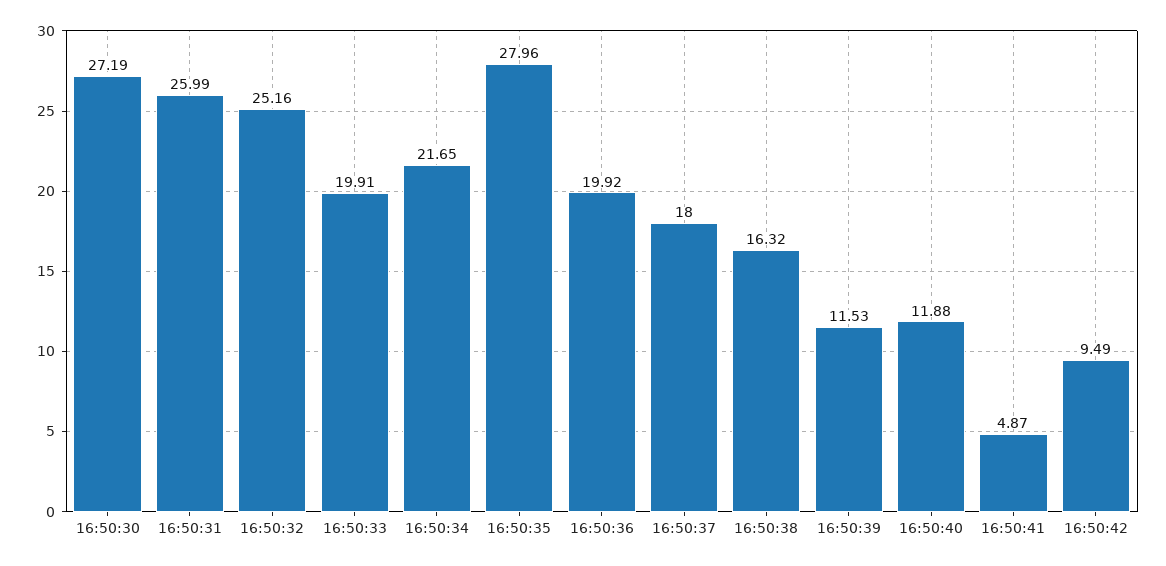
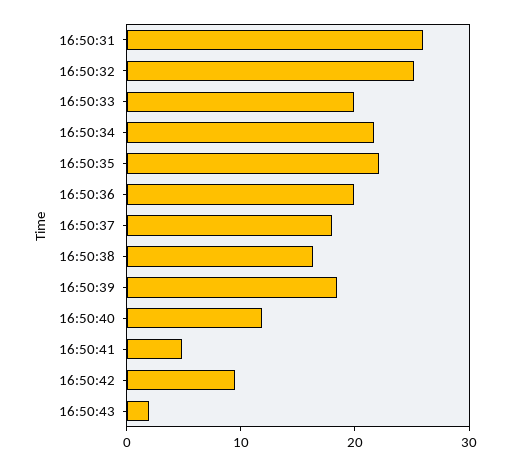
16:50:30: 27.19 -> none
16:50:35: 27.96 -> 22
16:50:39: 11.53 -> 18
16:50:43: none -> 2

